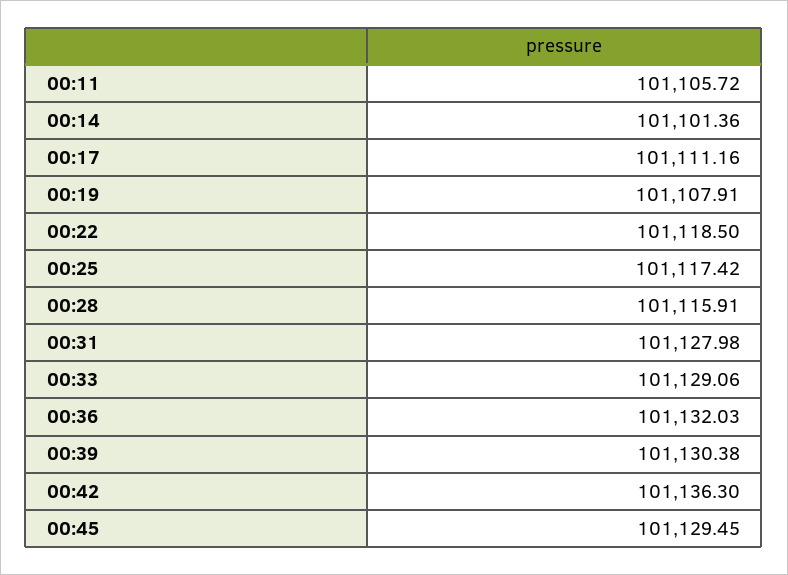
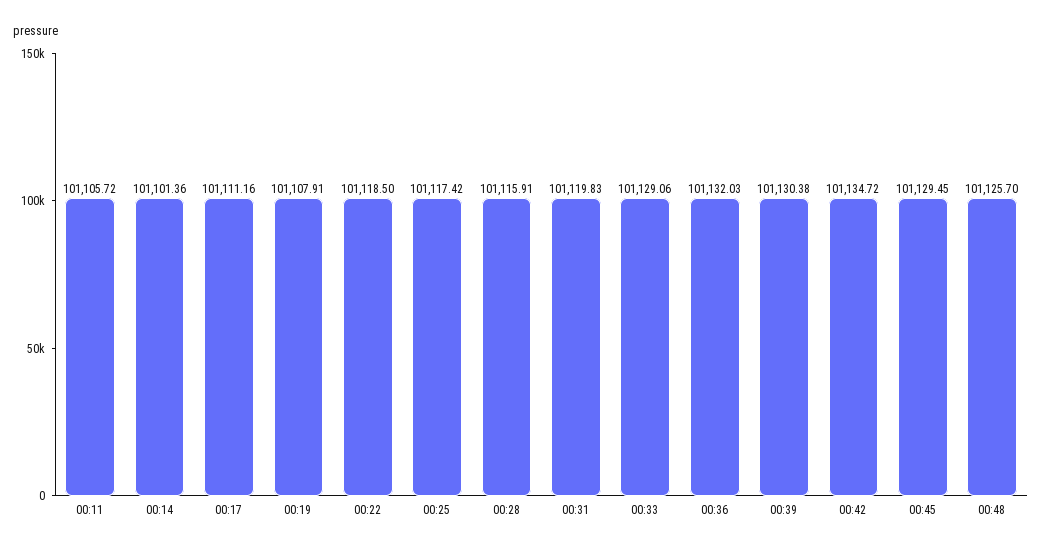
00:31: 101127.98 -> 101119.83
00:42: 101136.3 -> 101134.72
00:48: none -> 101125.7

